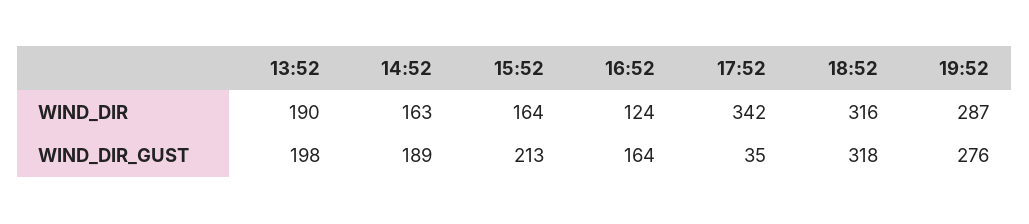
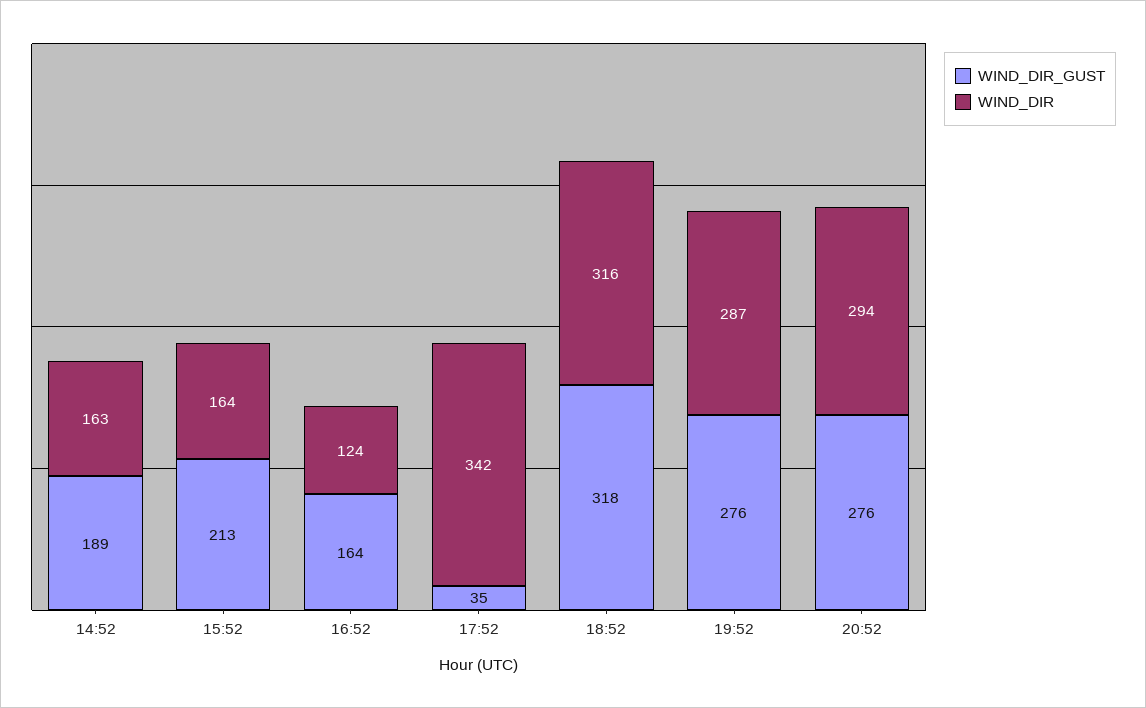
WIND_DIR, 13:52: 190 -> none
WIND_DIR_GUST, 13:52: 198 -> none
WIND_DIR_GUST, 20:52: none -> 276
WIND_DIR, 20:52: none -> 294

